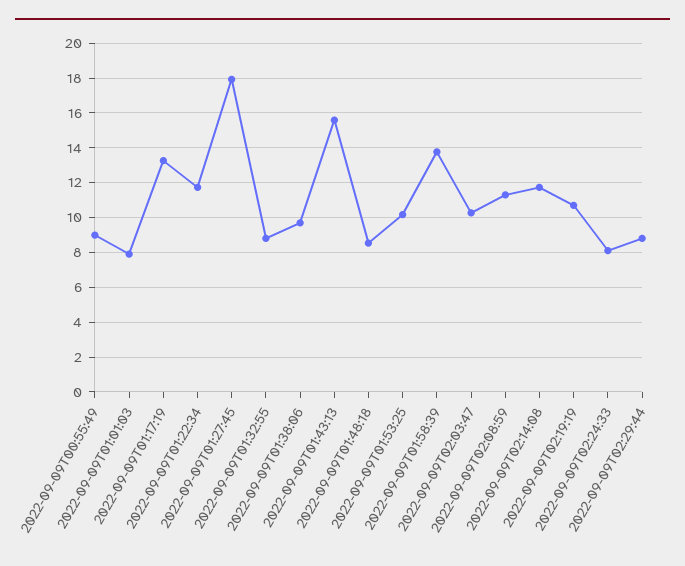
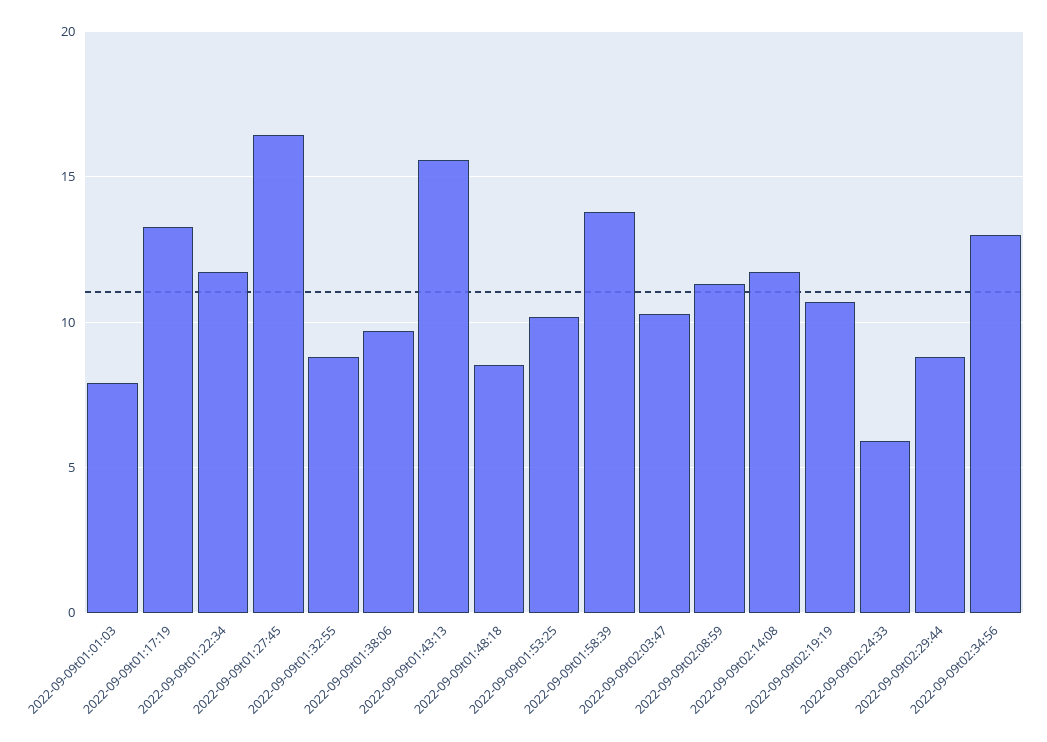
2022-09-09T00:55:49: 9 -> none
2022-09-09T01:27:45: 18 -> 16.5
2022-09-09T02:24:33: 8 -> 6
2022-09-09t02:34:56: none -> 13

